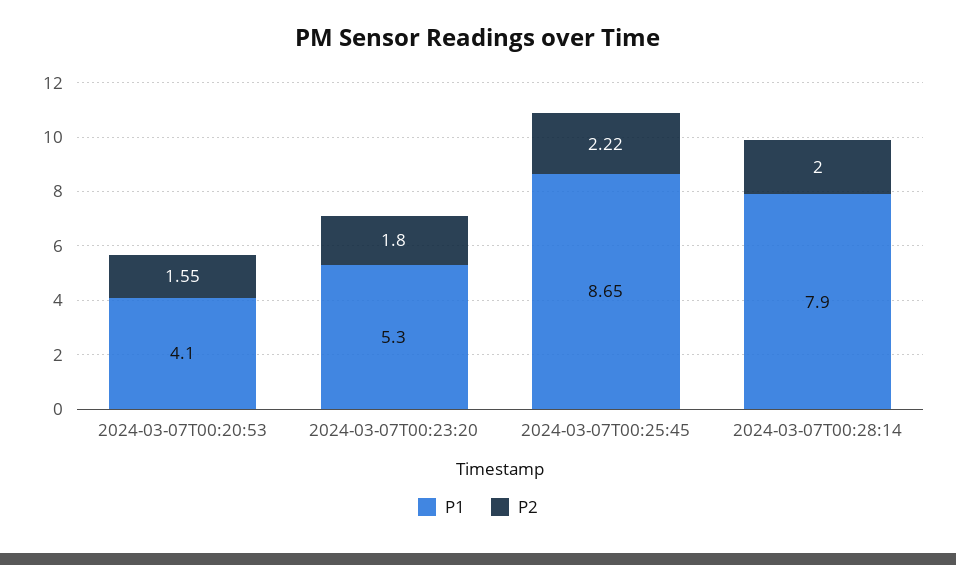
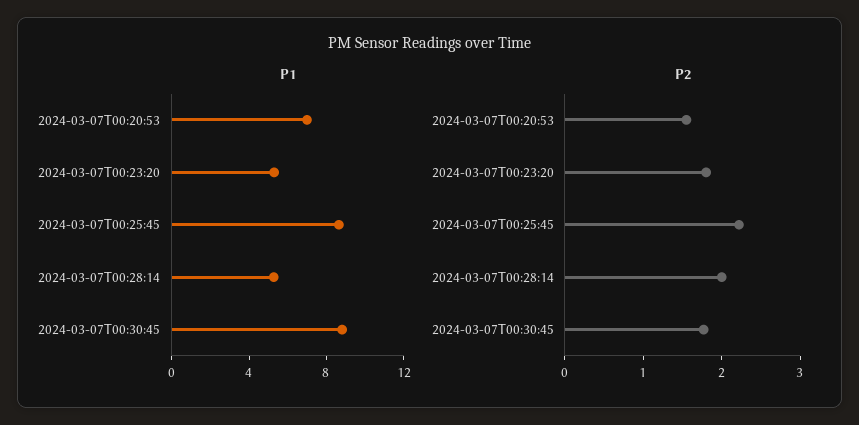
P1, 2024-03-07T00:20:53: 4.1 -> 7
P1, 2024-03-07T00:28:14: 7.9 -> 5
P1, 2024-03-07T00:30:45: none -> 9
P2, 2024-03-07T00:30:45: none -> 1.8

